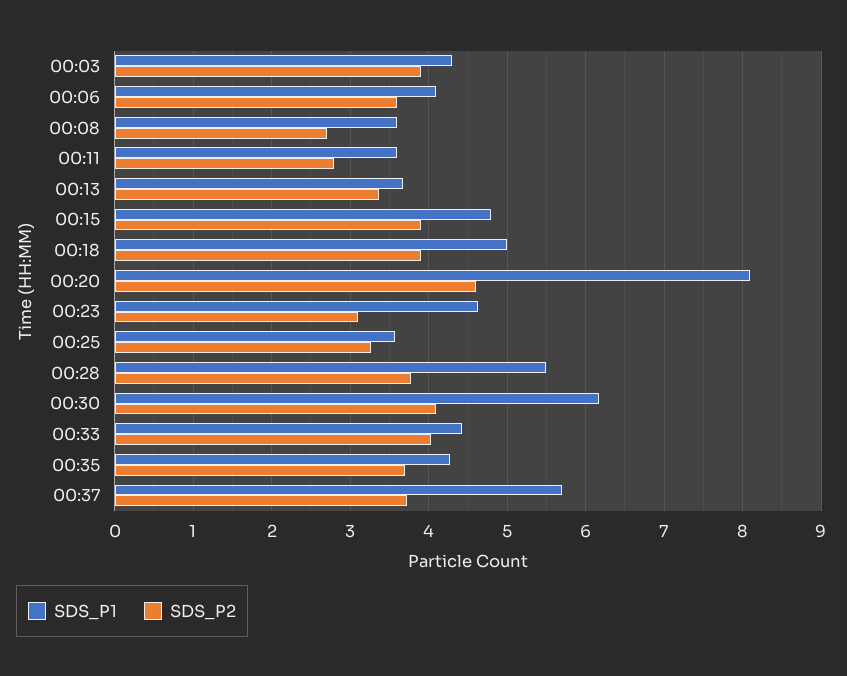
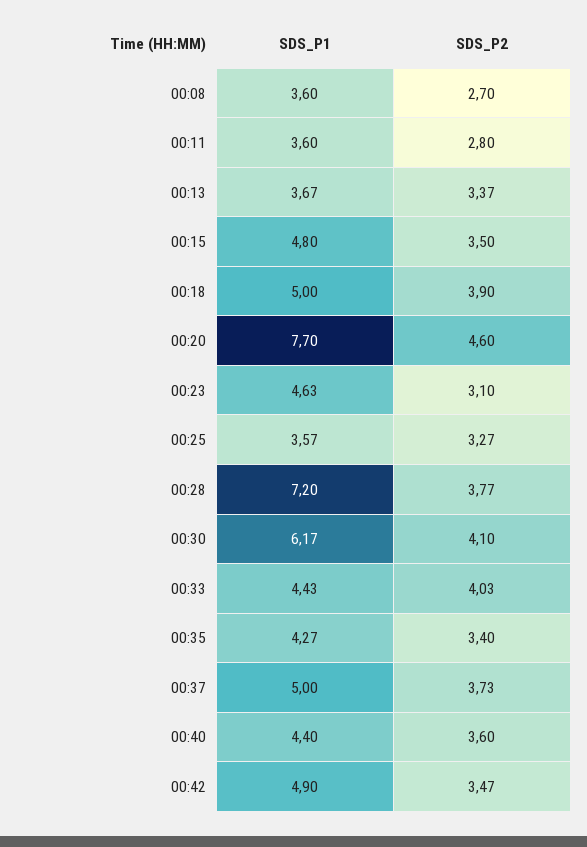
SDS_P1, 00:03: 4.3 -> none
SDS_P2, 00:03: 3.9 -> none
SDS_P1, 00:06: 4.1 -> none
SDS_P2, 00:06: 3.6 -> none
SDS_P2, 00:15: 3.9 -> 3.5
SDS_P1, 00:20: 8.1 -> 7.7
SDS_P1, 00:28: 5.5 -> 7.2
SDS_P2, 00:35: 3.7 -> 3.4
SDS_P1, 00:37: 5.7 -> 5
SDS_P1, 00:40: none -> 4.4
SDS_P2, 00:40: none -> 3.6
SDS_P1, 00:42: none -> 4.9
SDS_P2, 00:42: none -> 3.47

